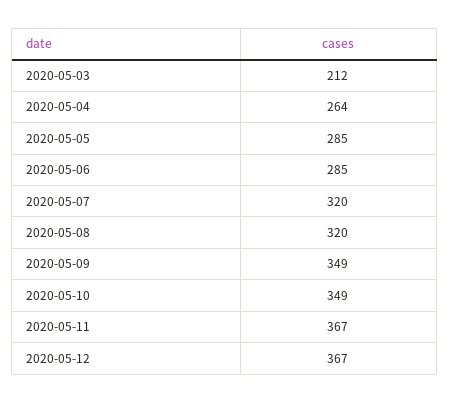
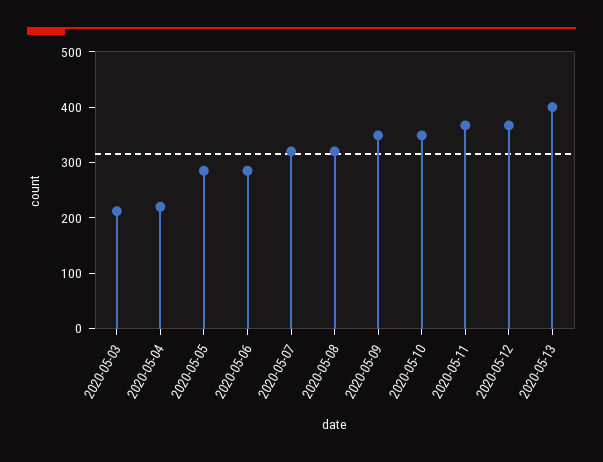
2020-05-04: 264 -> 220
2020-05-13: none -> 400

